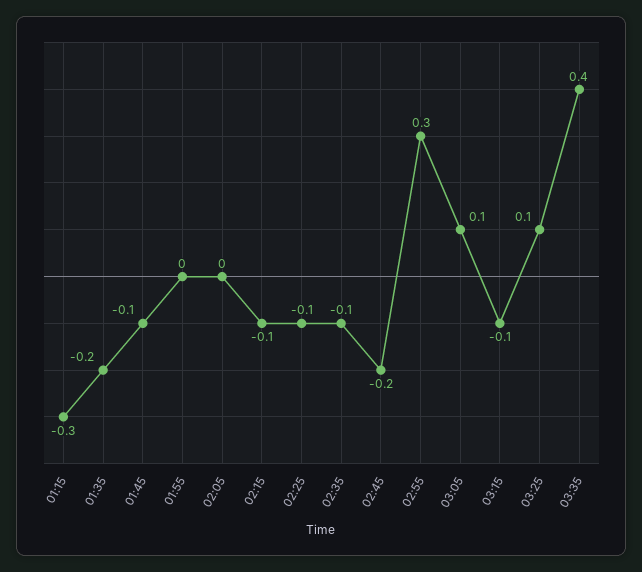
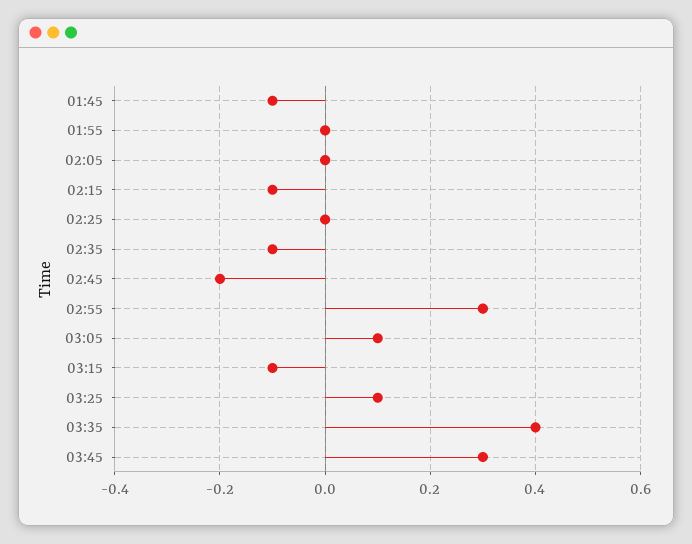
01:15: -0.3 -> none
01:35: -0.2 -> none
02:25: -0.1 -> 0
03:45: none -> 0.3

